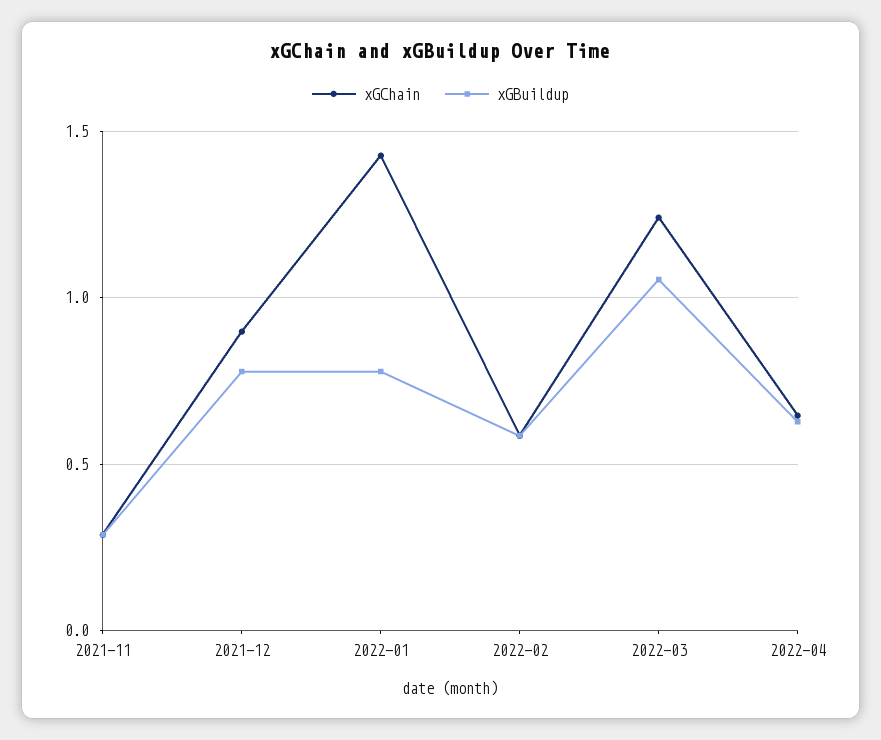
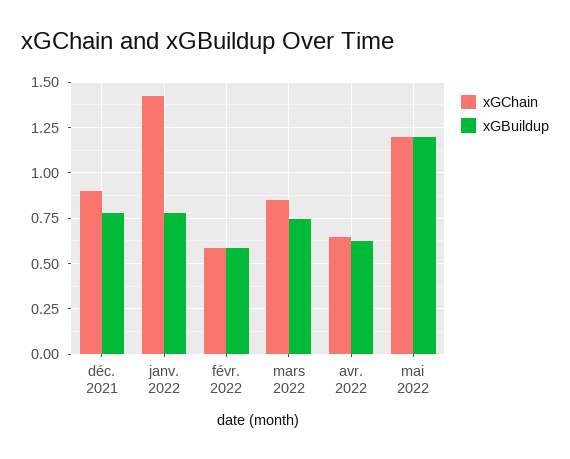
xGChain, 2021-11: 0.3 -> none
xGBuildup, 2021-11: 0.3 -> none
xGChain, 2022-03: 1.25 -> 0.85
xGBuildup, 2022-03: 1.05 -> 0.75
xGChain, mai 2022: none -> 1.2
xGBuildup, mai 2022: none -> 1.2

